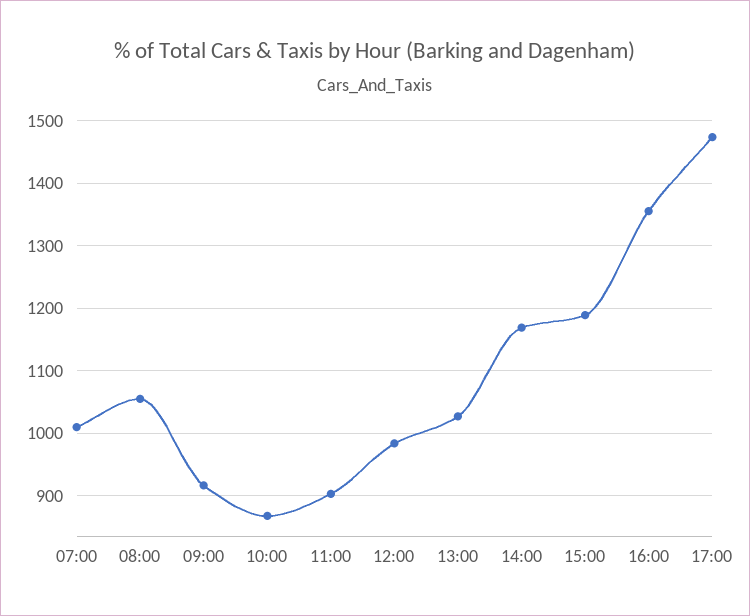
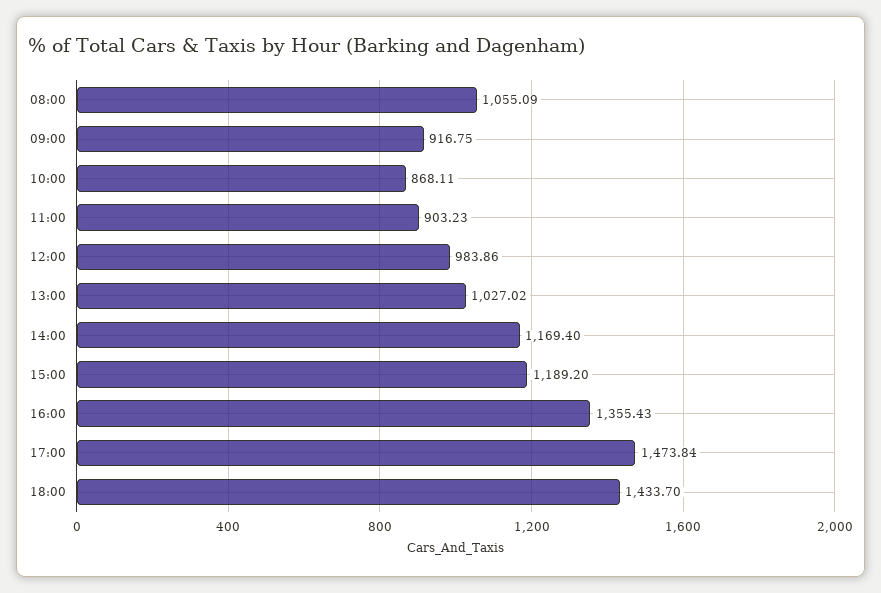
07:00: 1010 -> none
18:00: none -> 1433.7

